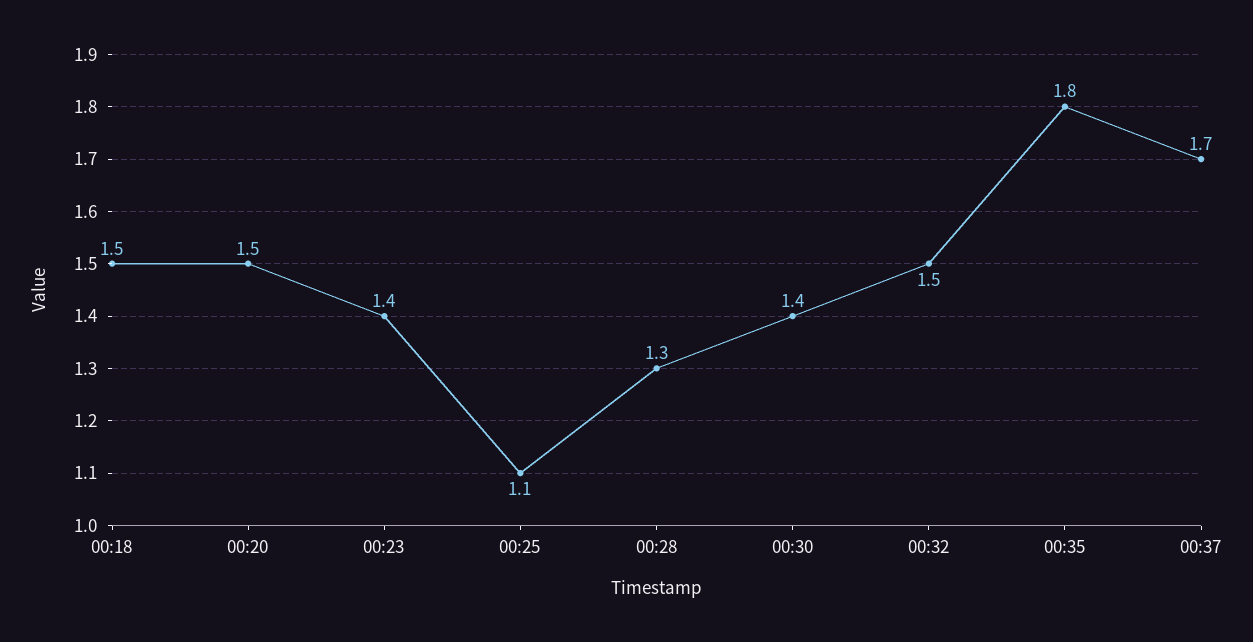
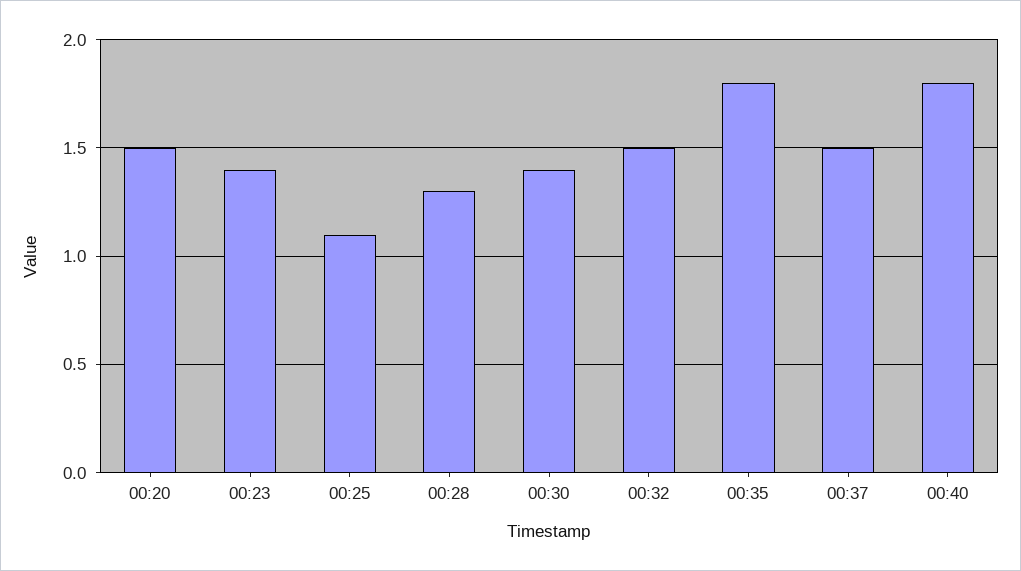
00:18: 1.5 -> none
00:37: 1.7 -> 1.5
00:40: none -> 1.8

